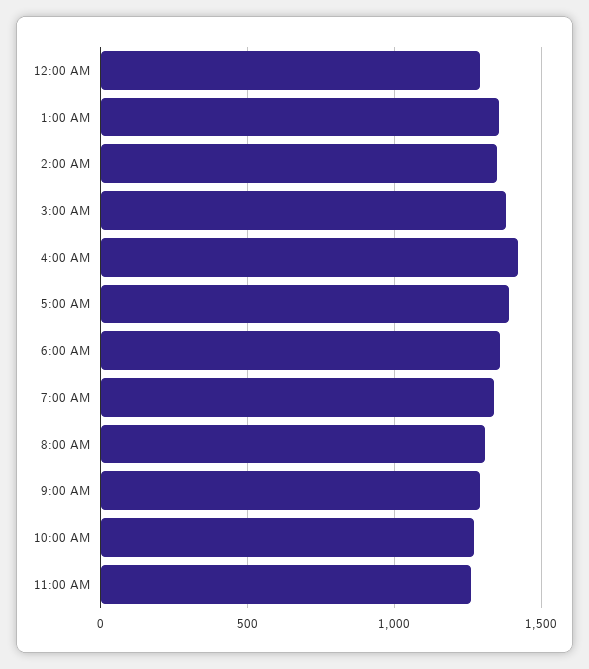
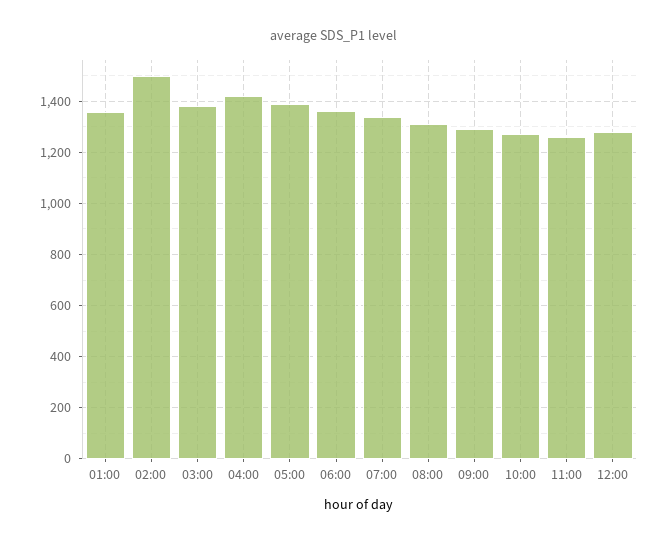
12:00 AM: 1300 -> none
2:00 AM: 1350 -> 1500
12:00: none -> 1275

